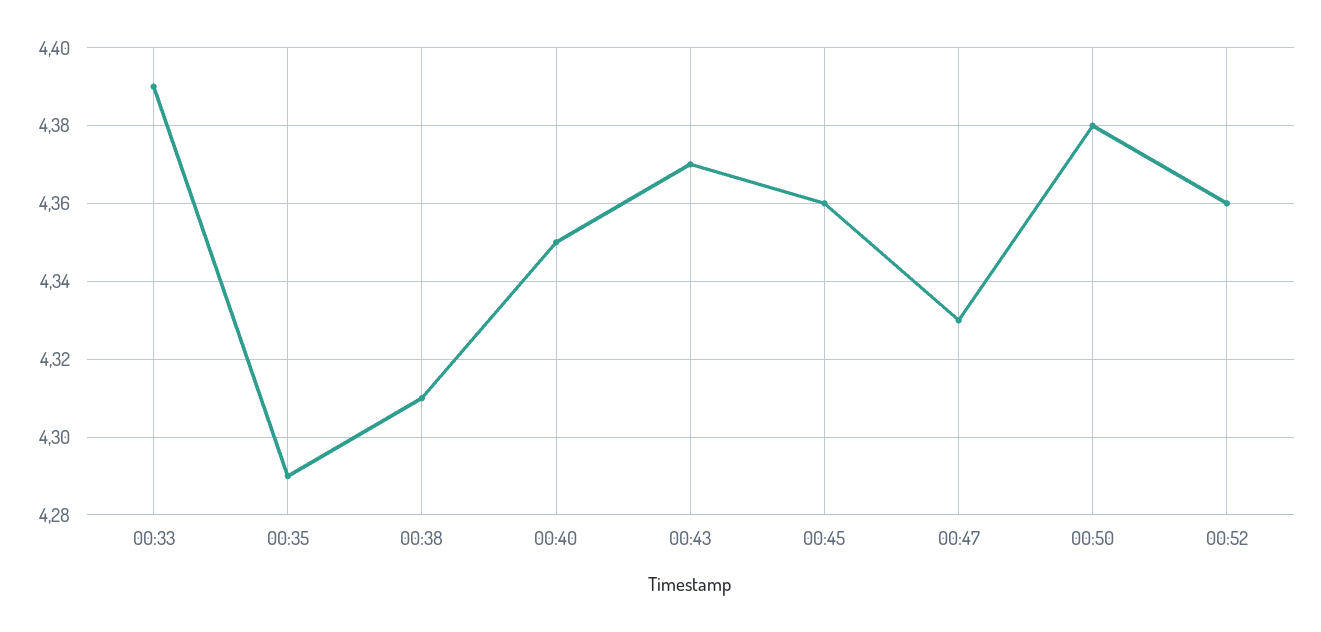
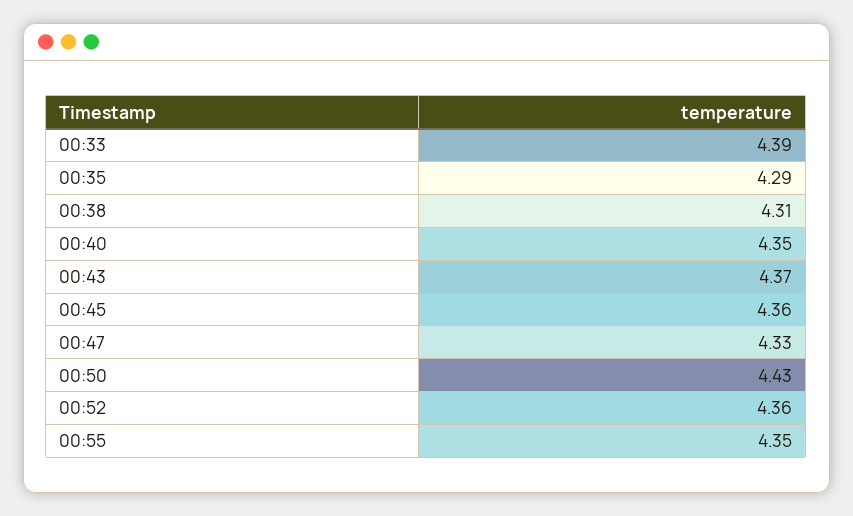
00:50: 4.38 -> 4.43
00:55: none -> 4.35

